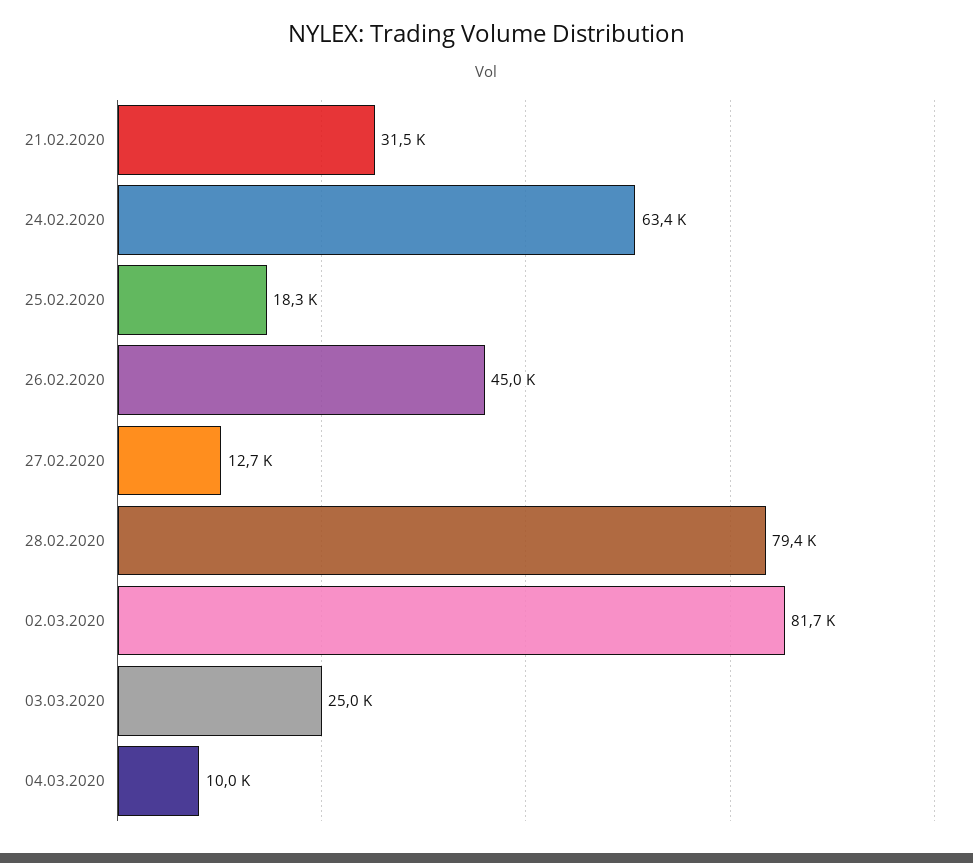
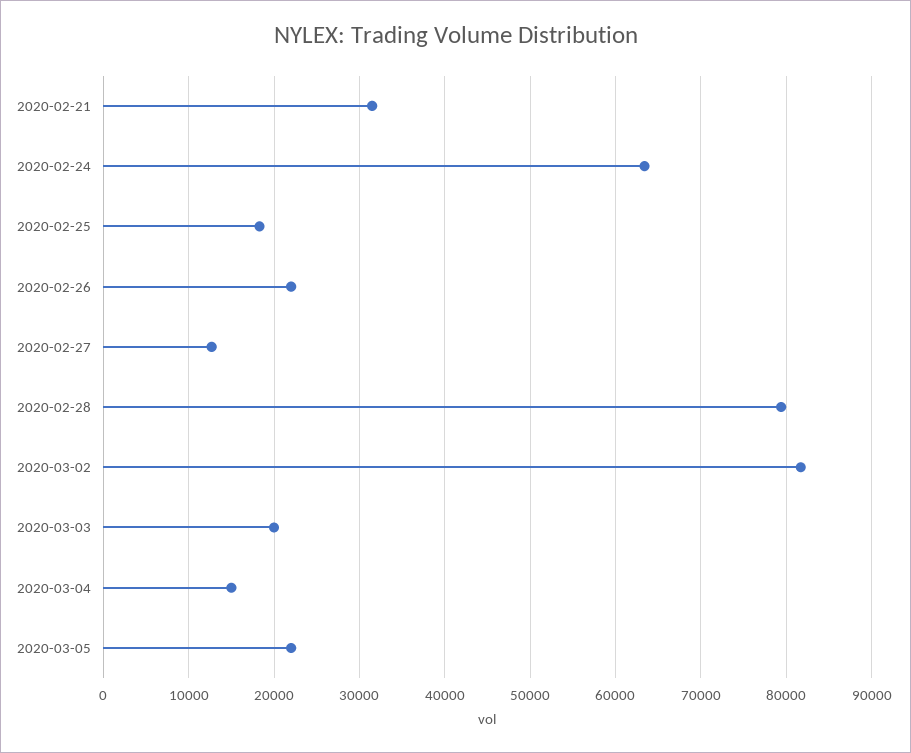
26.02.2020: 45000 -> 22000
03.03.2020: 25000 -> 20000
04.03.2020: 10000 -> 15000
2020-03-05: none -> 22000

